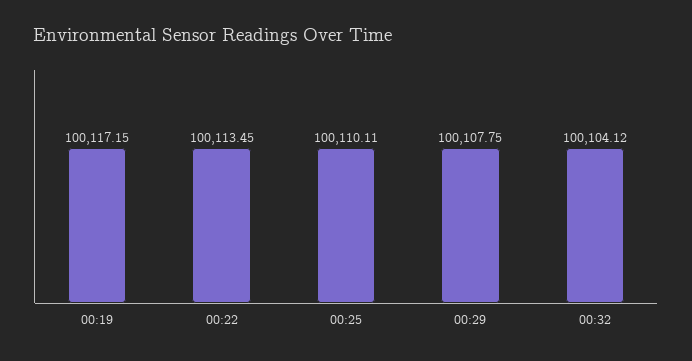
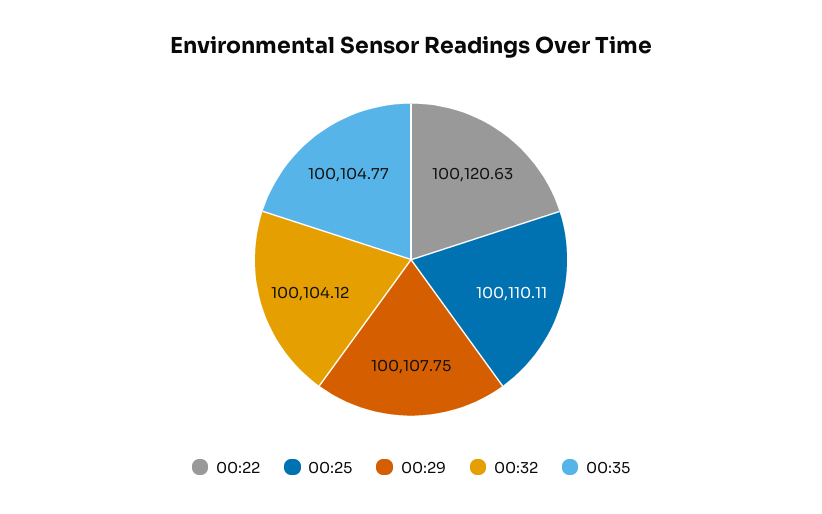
00:19: 100117.15 -> none
00:22: 100113.45 -> 100120.63
00:35: none -> 100104.77

